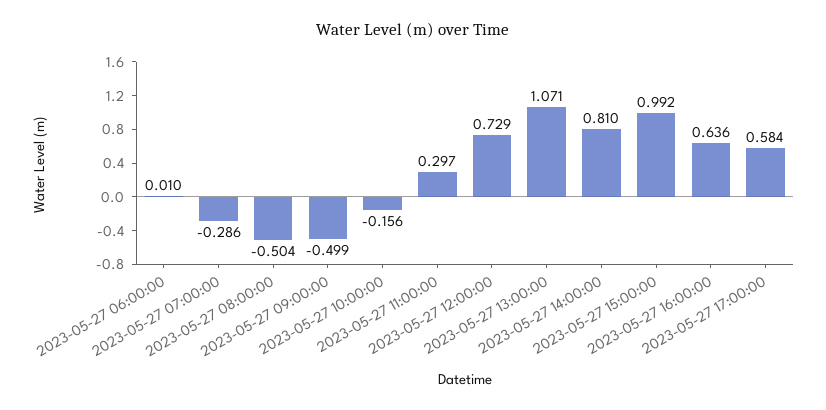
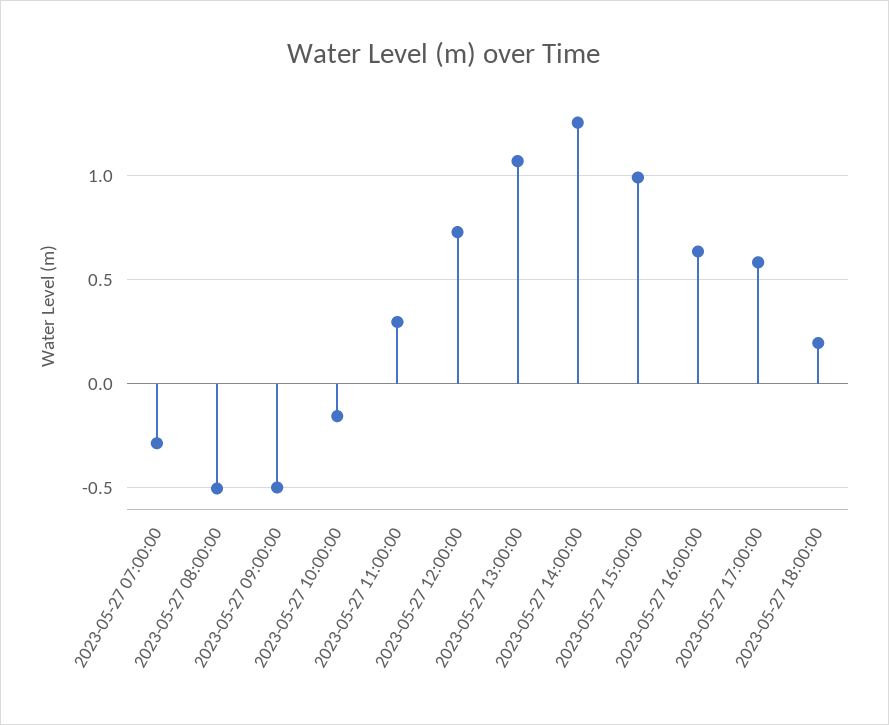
2023-05-27 06:00:00: 0.01 -> none
2023-05-27 14:00:00: 0.81 -> 1.25
2023-05-27 18:00:00: none -> 0.2

